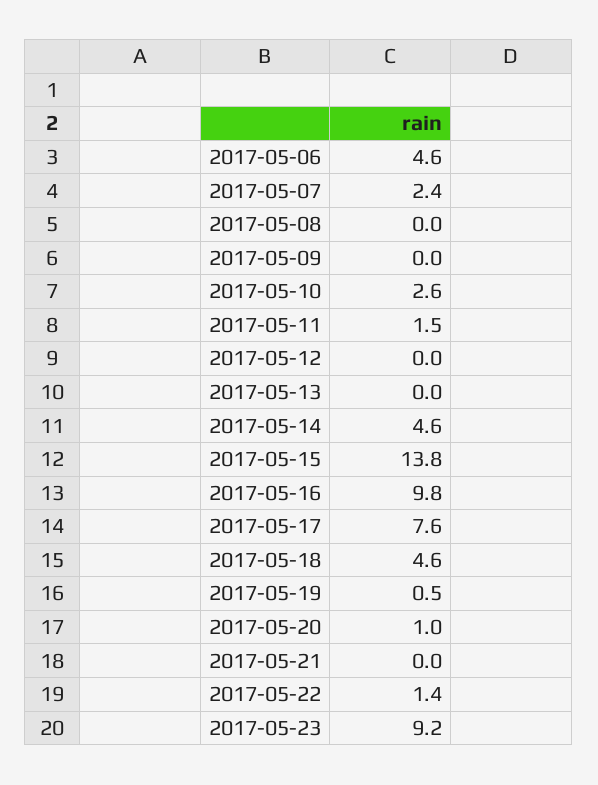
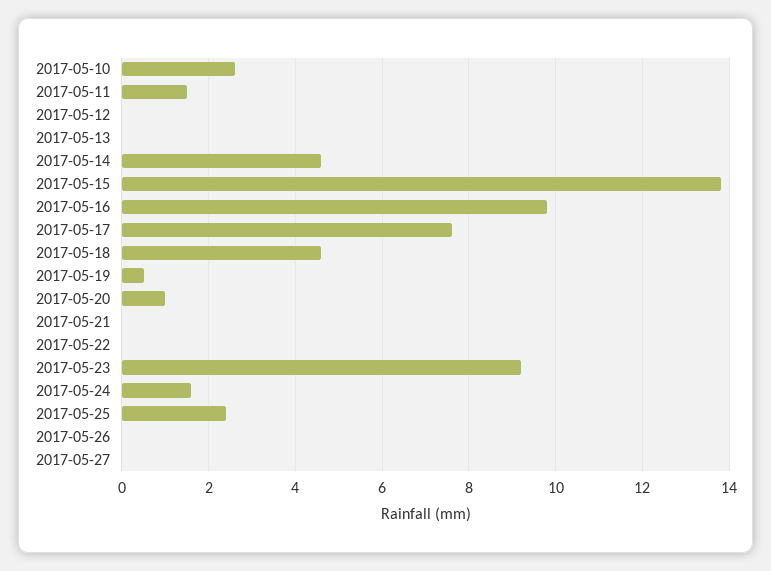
2017-05-06: 4.6 -> none
2017-05-07: 2.4 -> none
2017-05-08: 0 -> none
2017-05-09: 0 -> none
2017-05-22: 1.4 -> 0
2017-05-24: none -> 1.5
2017-05-25: none -> 2.5
2017-05-26: none -> 0
2017-05-27: none -> 0

